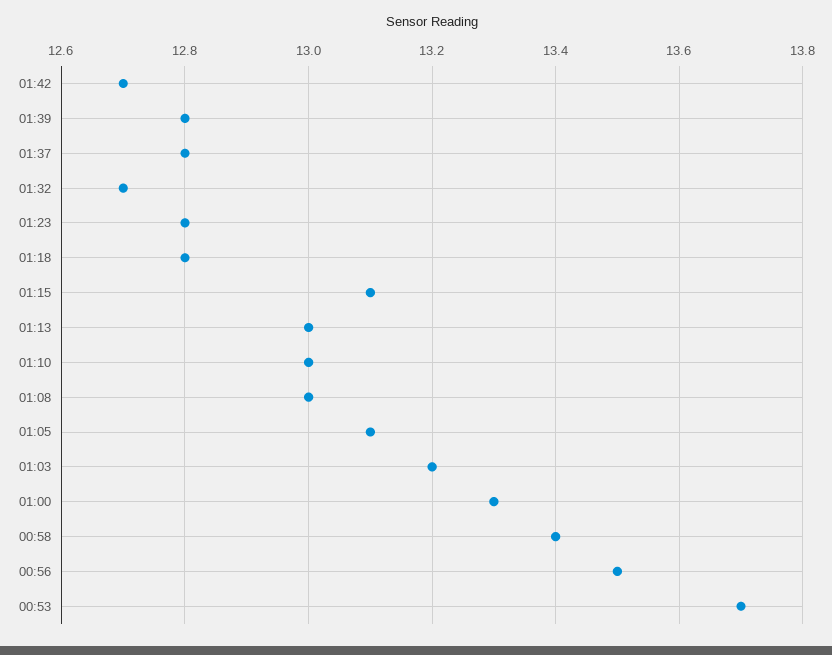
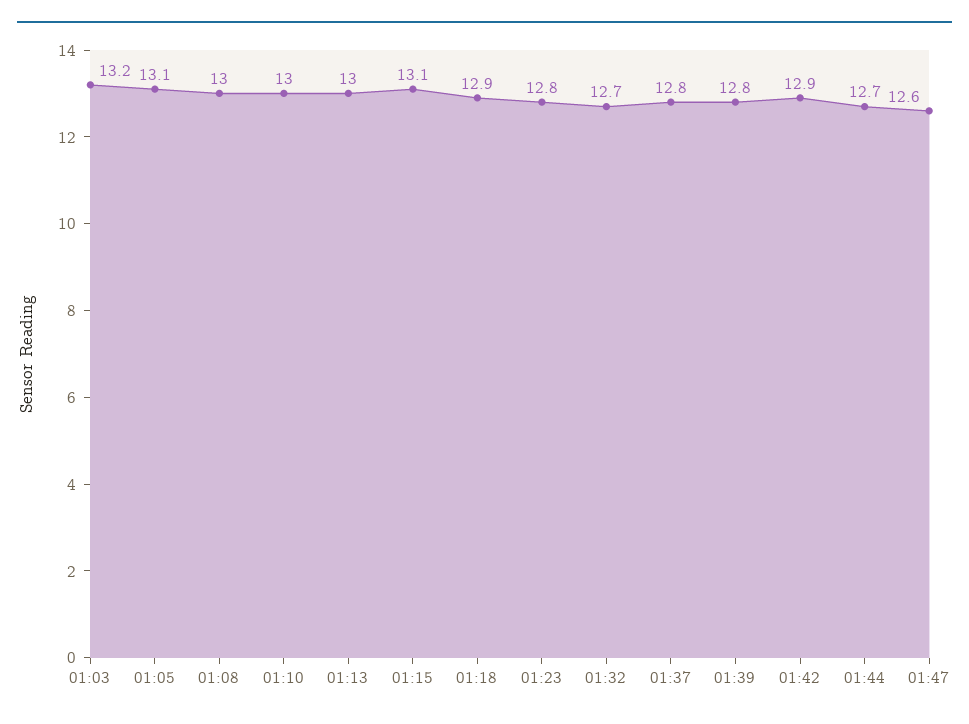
01:42: 12.7 -> 12.9
01:18: 12.8 -> 12.9
01:00: 13.3 -> none
00:58: 13.4 -> none
00:56: 13.5 -> none
00:53: 13.7 -> none
01:44: none -> 12.7
01:47: none -> 12.6

